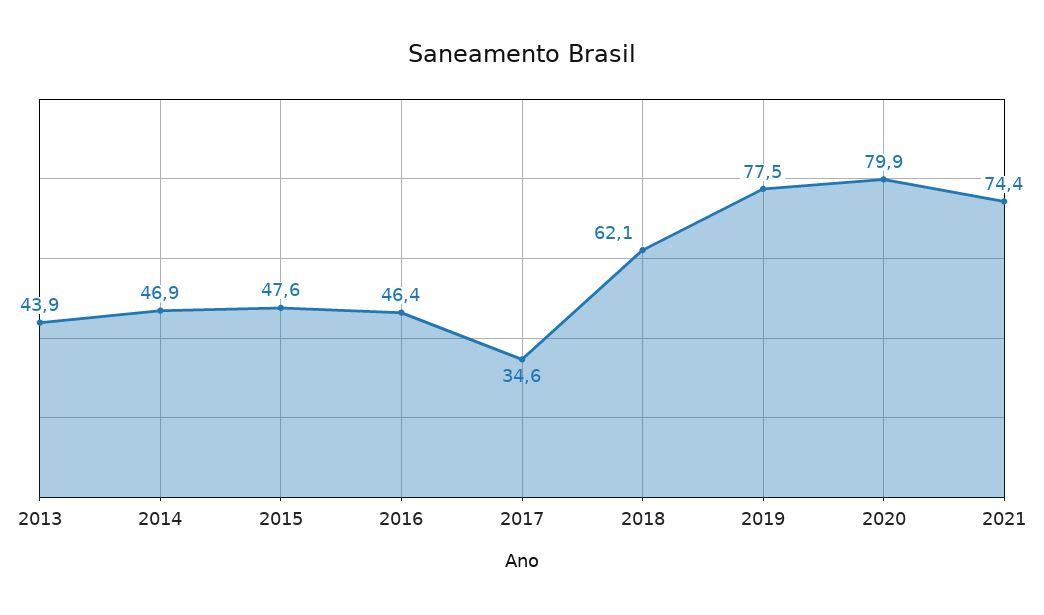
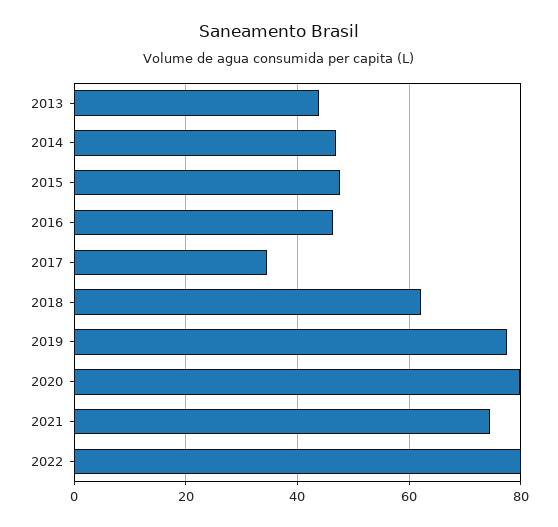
2022: none -> 80

